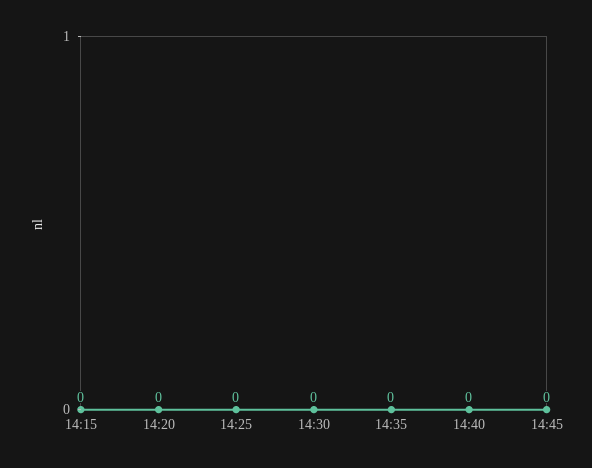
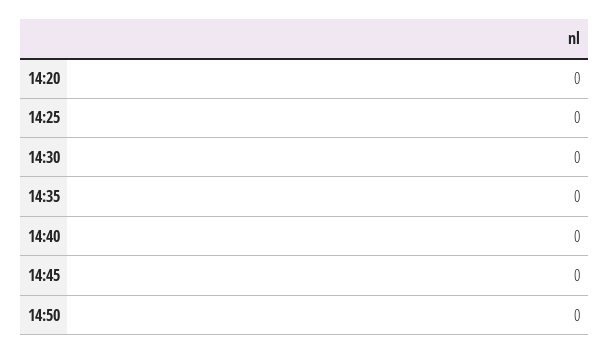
14:15: 0 -> none
14:50: none -> 0

